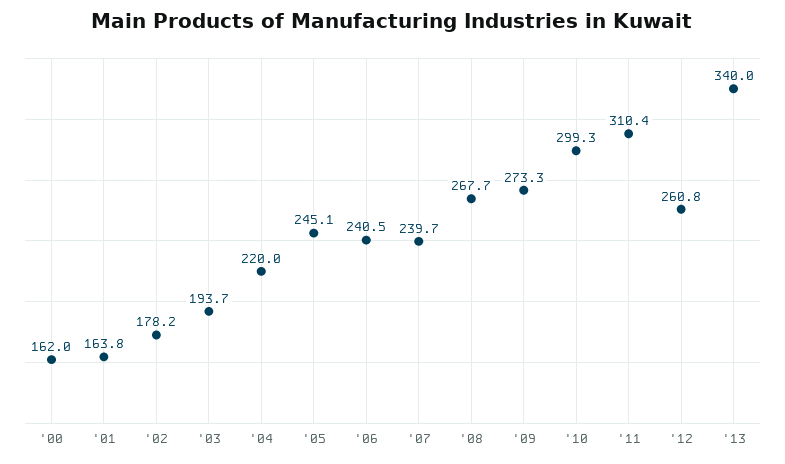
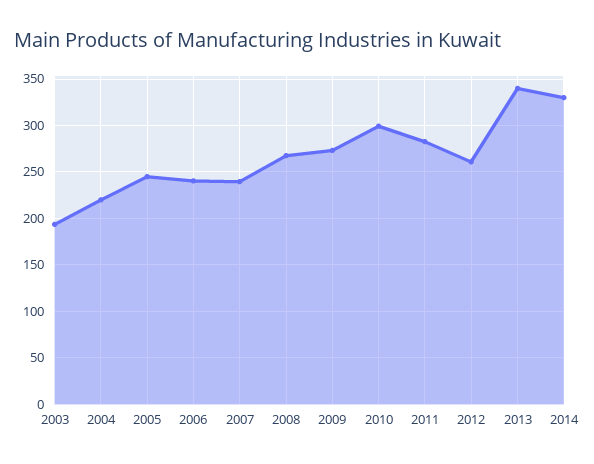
'00: 162 -> none
'01: 163.8 -> none
'02: 178.2 -> none
'11: 310.4 -> 280
2014: none -> 330

